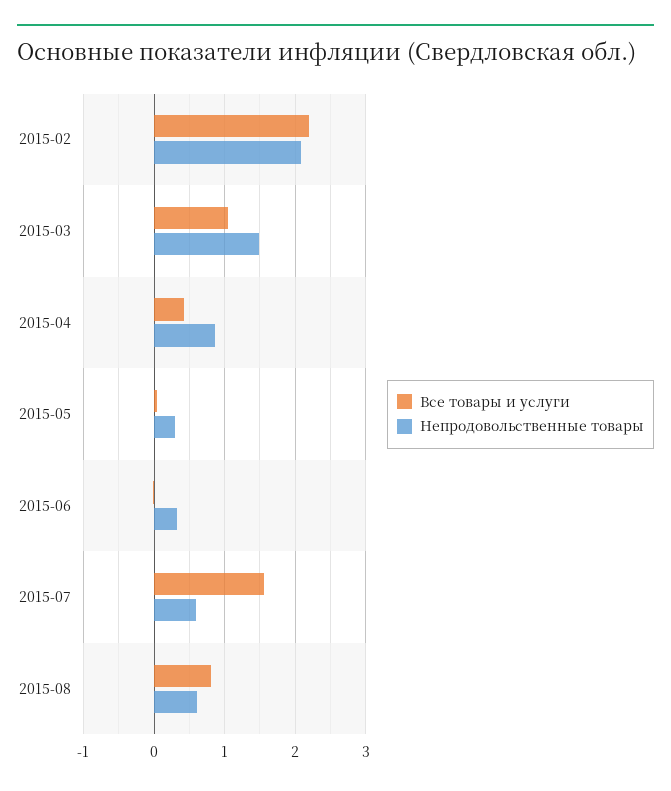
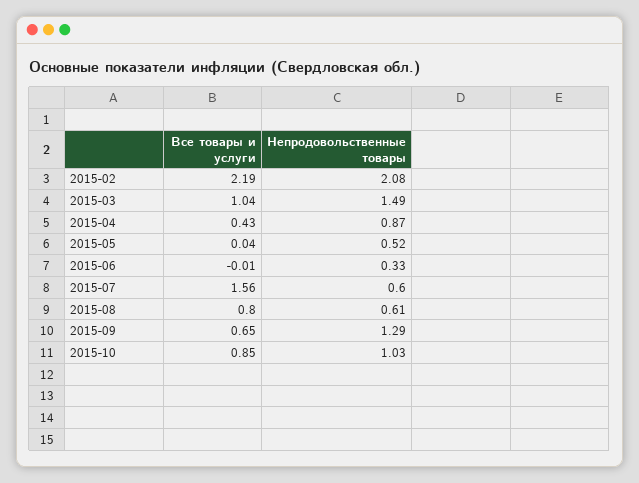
Непродовольственные товары, 2015-05: 0.3 -> 0.52
Все товары и услуги, 2015-09: none -> 0.65
Непродовольственные товары, 2015-09: none -> 1.29
Все товары и услуги, 2015-10: none -> 0.85
Непродовольственные товары, 2015-10: none -> 1.03

